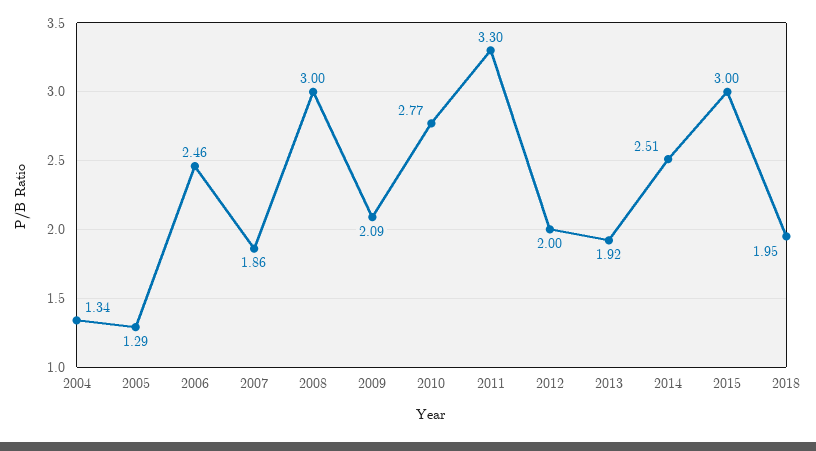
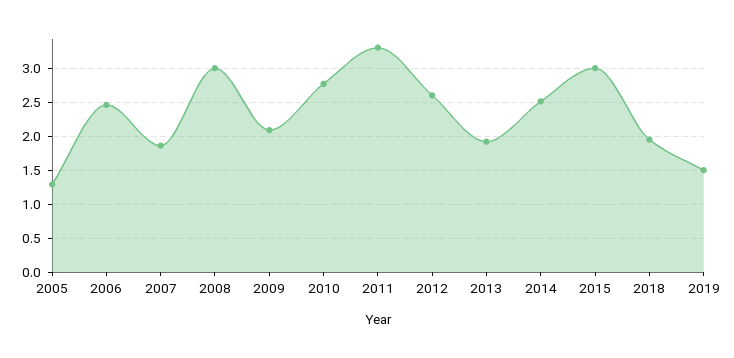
2004: 1.34 -> none
2012: 2 -> 2.6
2019: none -> 1.5

